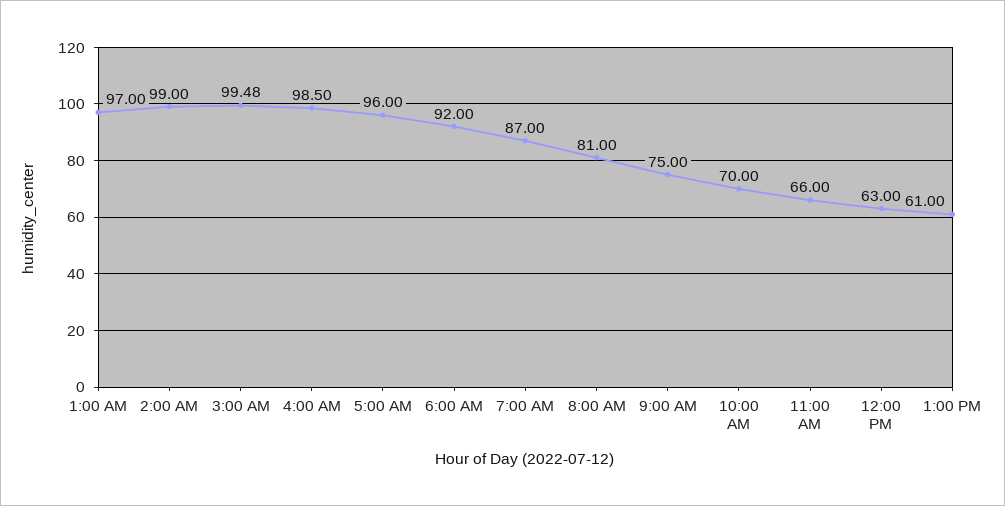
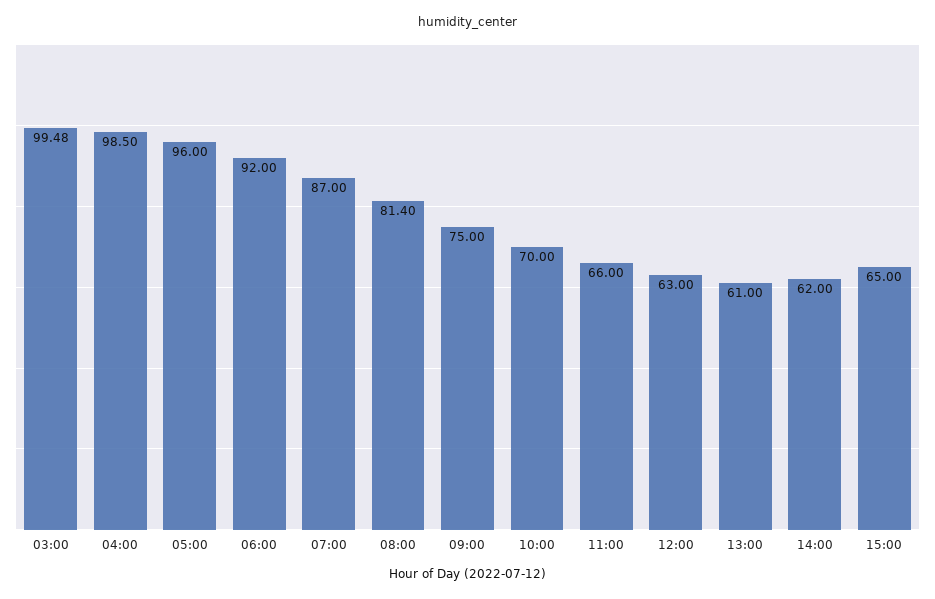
1:00 AM: 97 -> none
2:00 AM: 99 -> none
8:00 AM: 81 -> 81.4
14:00: none -> 62
15:00: none -> 65

